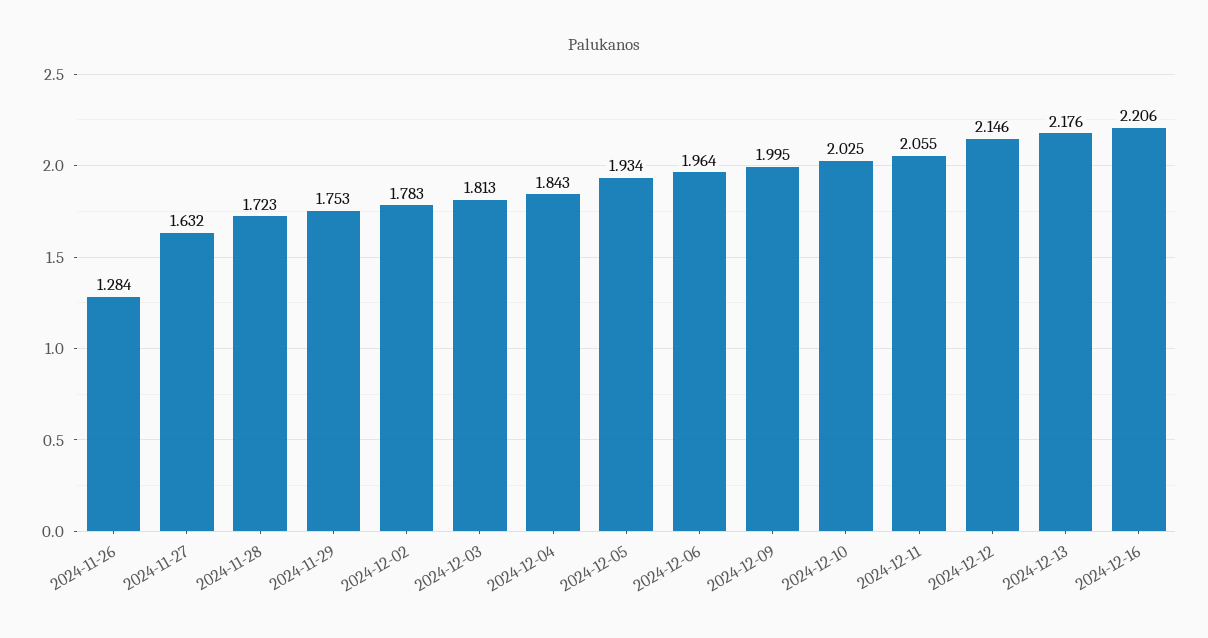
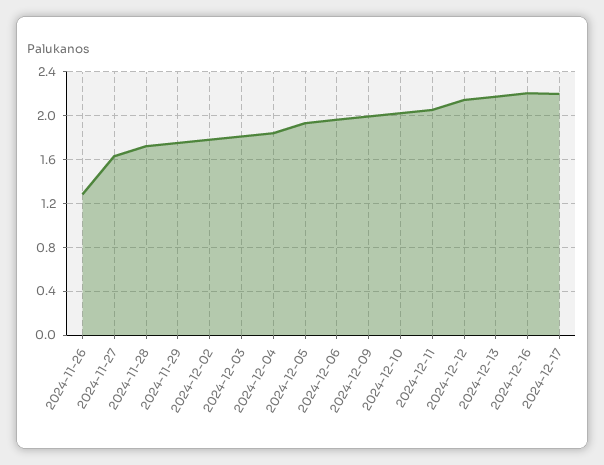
2024-12-17: none -> 2.2

